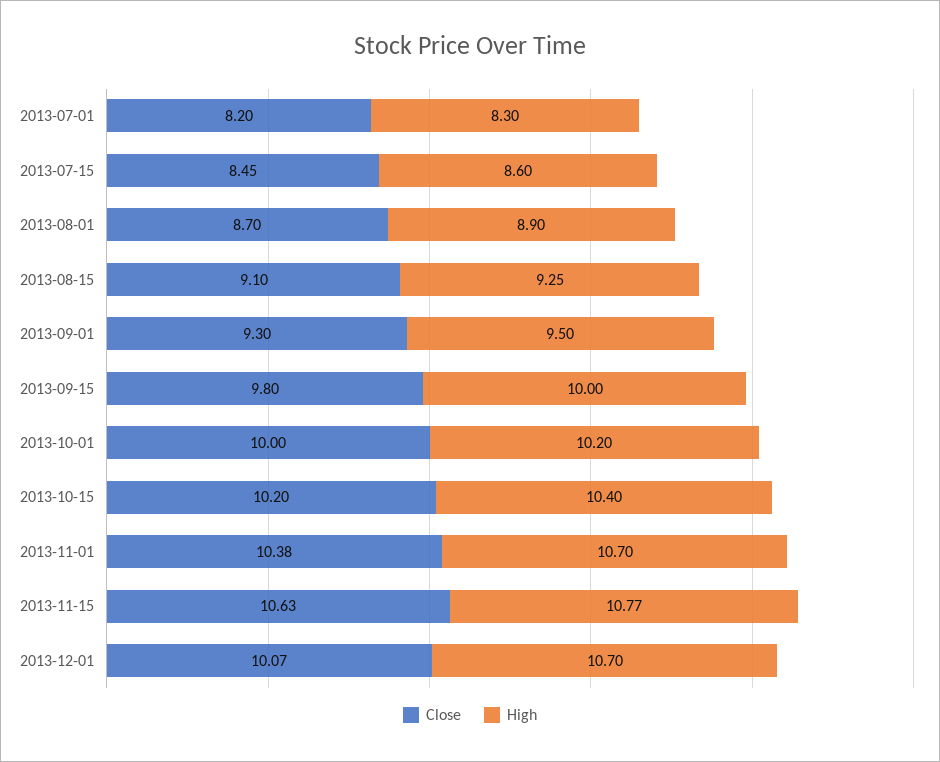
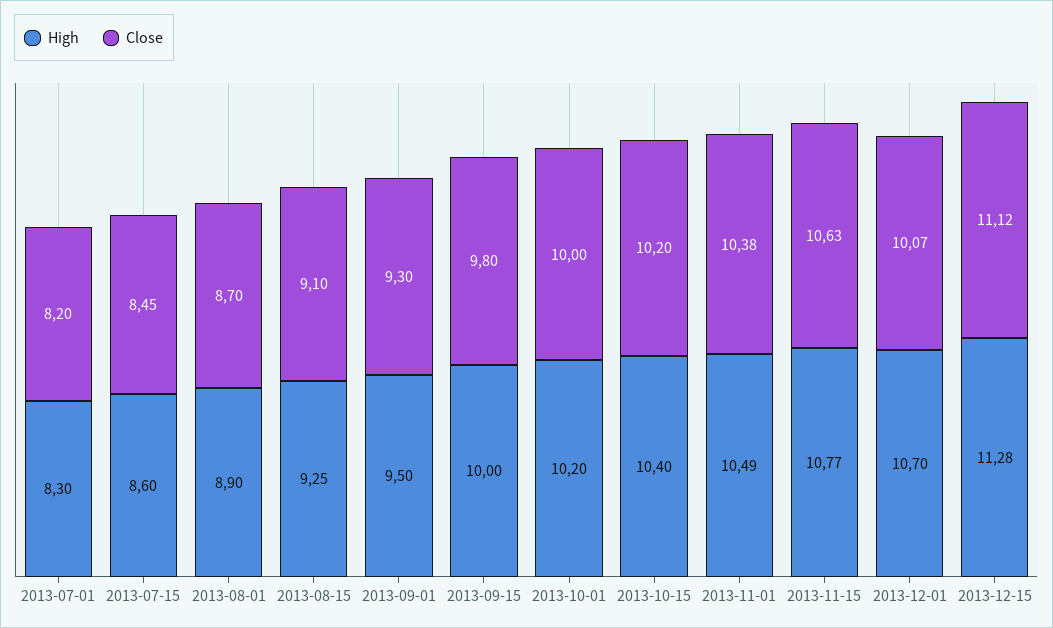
High, 2013-11-01: 10.7 -> 10.49
High, 2013-12-15: none -> 11.28
Close, 2013-12-15: none -> 11.12

